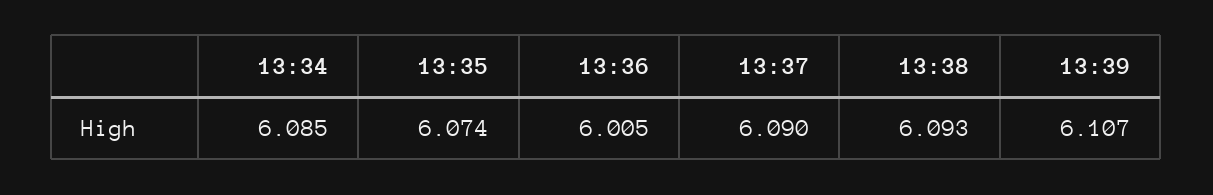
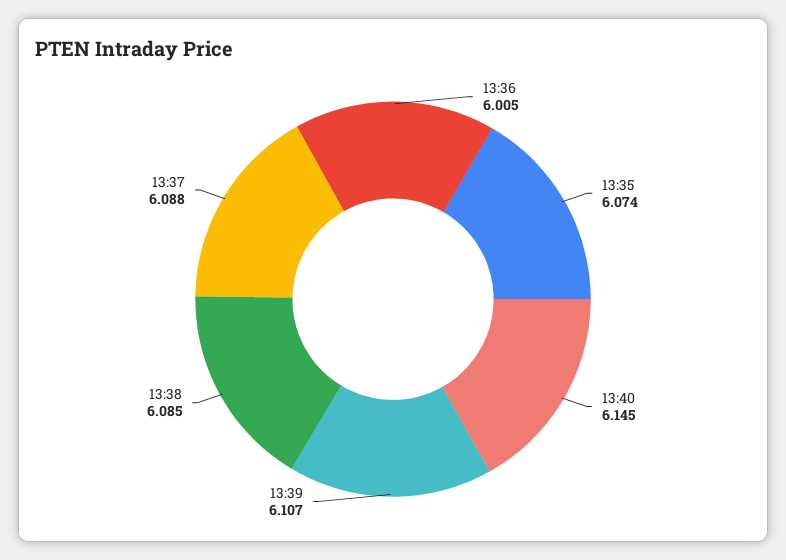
13:34: 6.085 -> none
13:37: 6.09 -> 6.088
13:38: 6.093 -> 6.085
13:40: none -> 6.145

